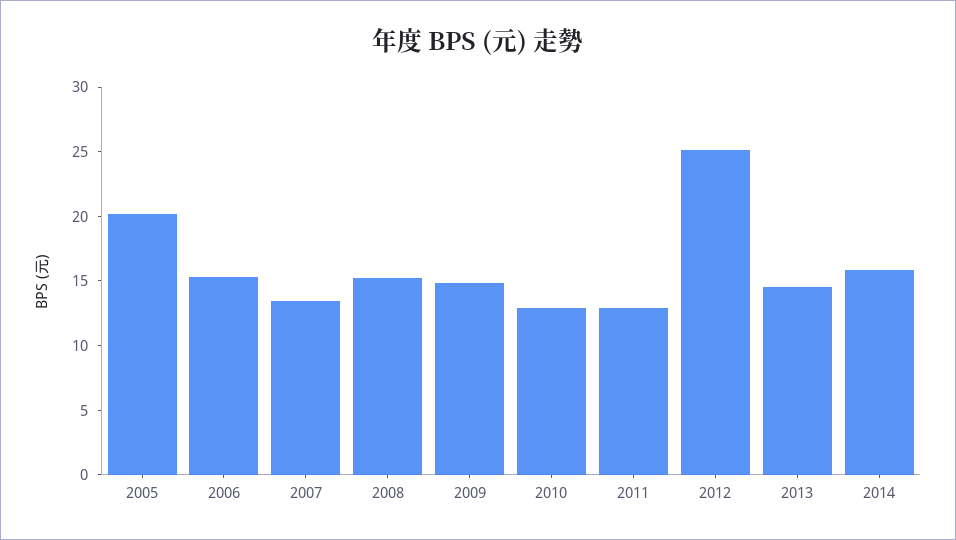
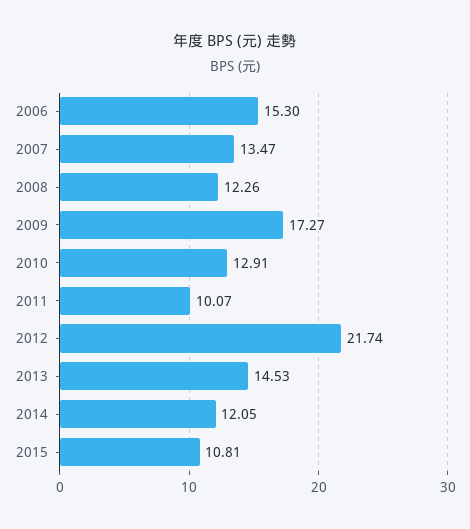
2005: 20 -> none
2008: 15 -> 12.26
2009: 15 -> 17.27
2011: 13 -> 10.07
2012: 25 -> 21.74
2014: 16 -> 12.05
2015: none -> 10.81

